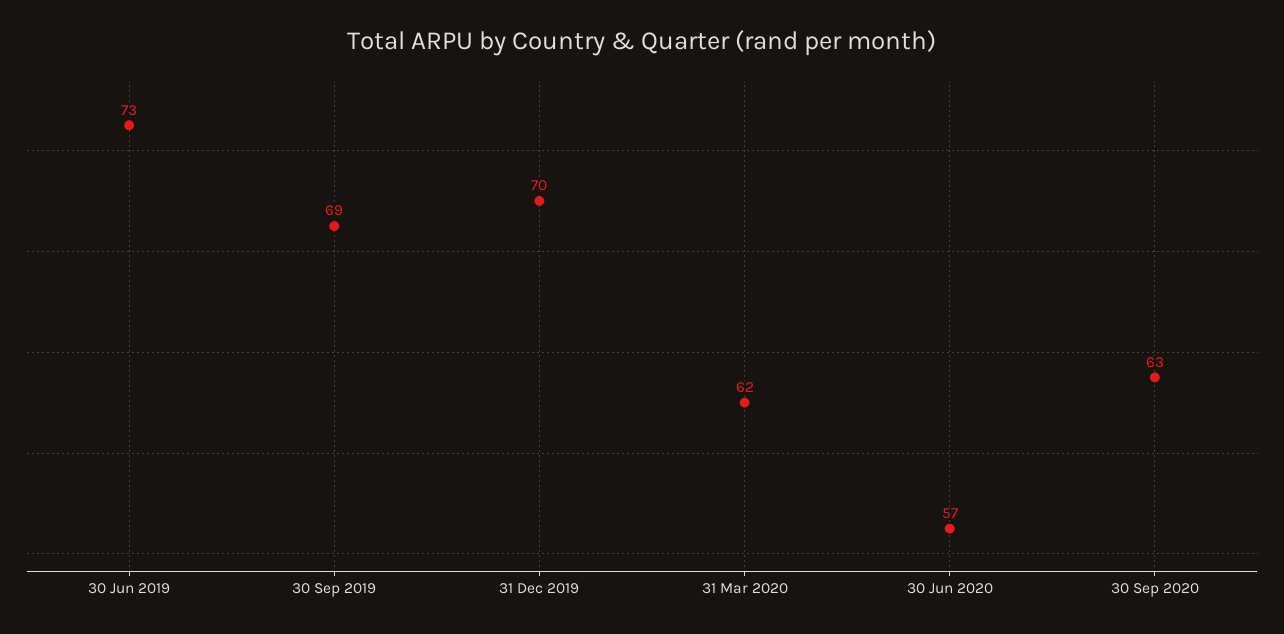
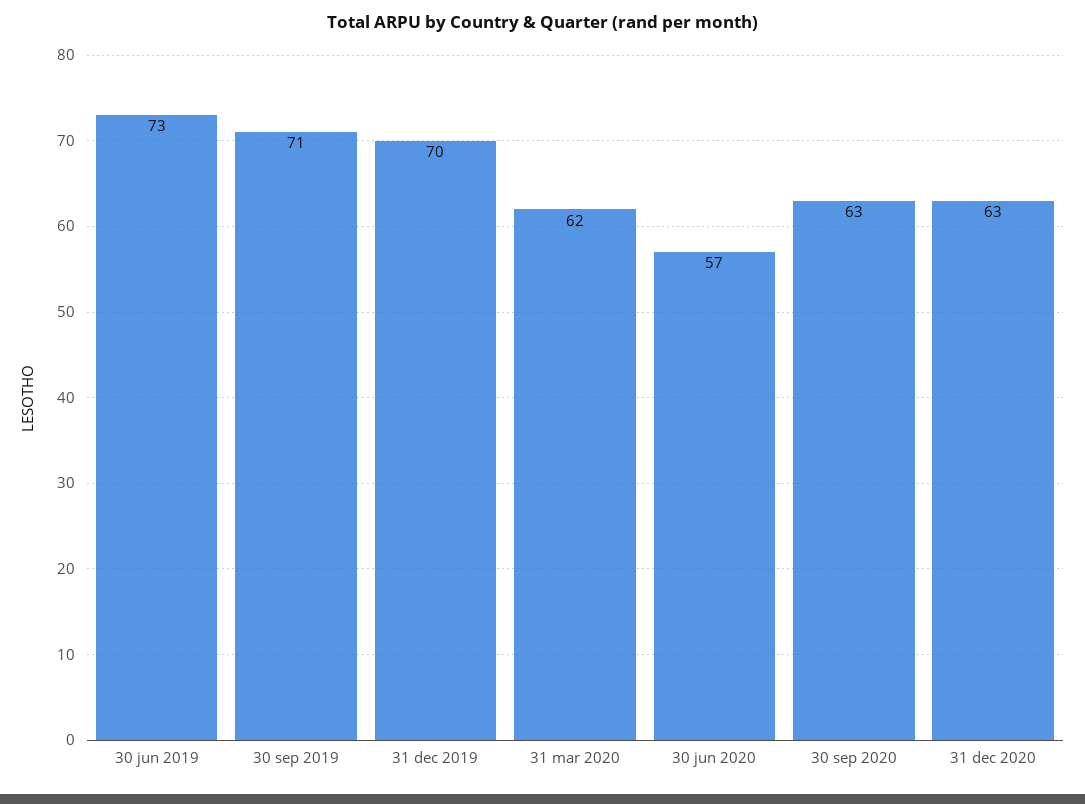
30 Sep 2019: 69 -> 71
31 dec 2020: none -> 63

